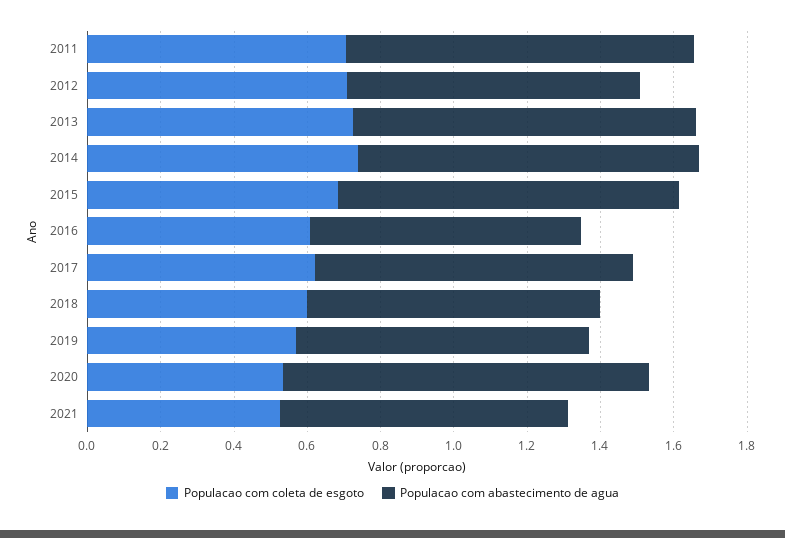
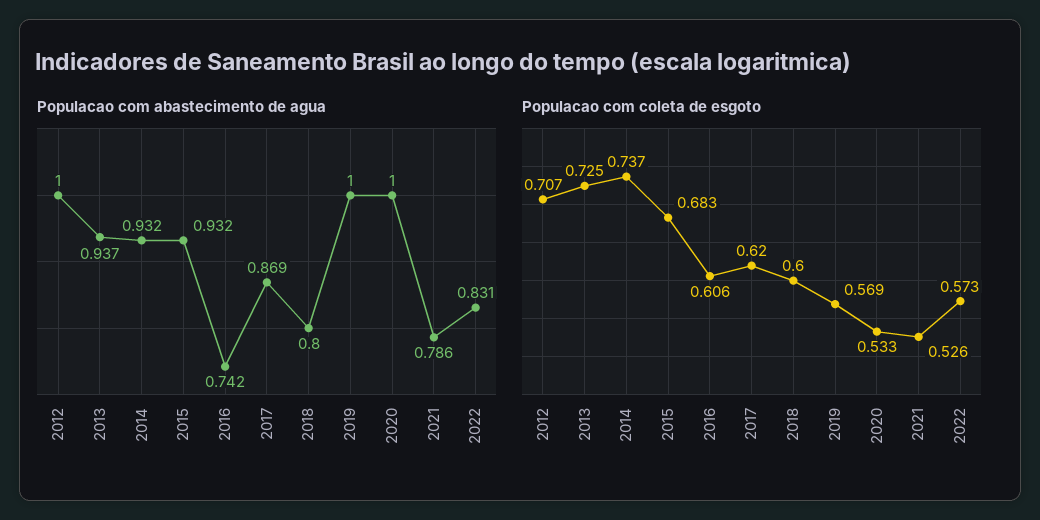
Populacao com coleta de esgoto, 2011: 0.7 -> none
Populacao com abastecimento de agua, 2011: 0.95 -> none
Populacao com abastecimento de agua, 2012: 0.8 -> 1
Populacao com abastecimento de agua, 2019: 0.8 -> 1
Populacao com abastecimento de agua, 2022: none -> 0.831
Populacao com coleta de esgoto, 2022: none -> 0.573

